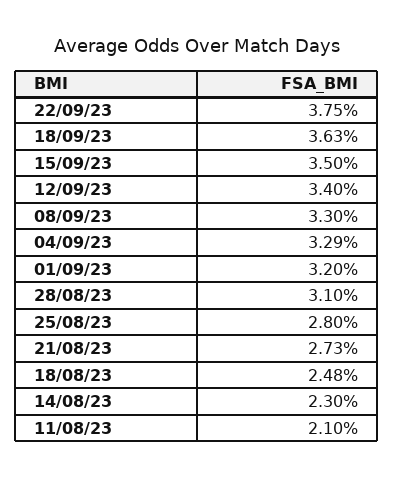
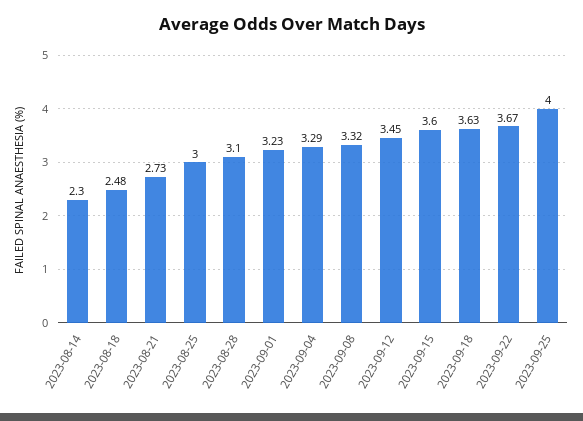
22/09/23: 3.75 -> 3.67
15/09/23: 3.5 -> 3.6
12/09/23: 3.4 -> 3.45
08/09/23: 3.3 -> 3.32
01/09/23: 3.2 -> 3.23
25/08/23: 2.8 -> 3
11/08/23: 2.1 -> none
2023-09-25: none -> 4

